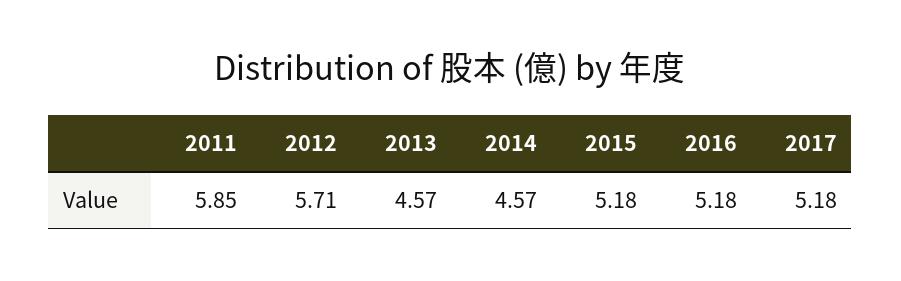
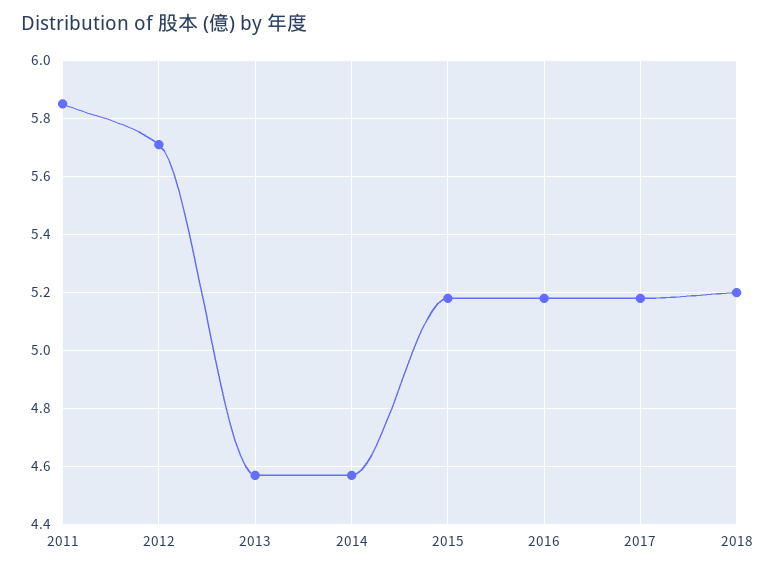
2018: none -> 5.2

